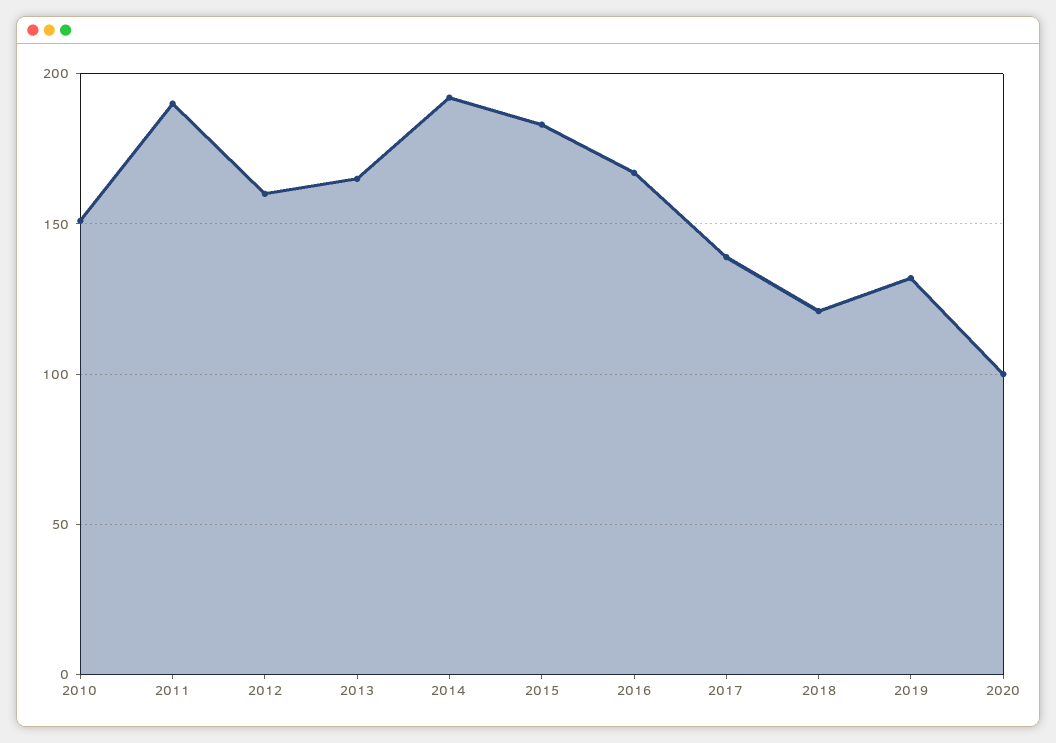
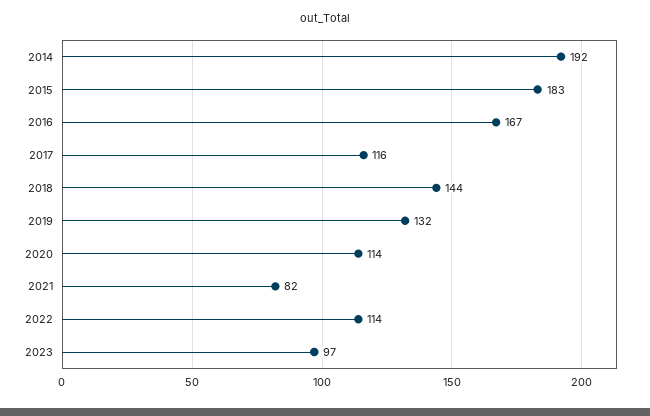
2010: 150 -> none
2011: 190 -> none
2012: 160 -> none
2013: 165 -> none
2017: 140 -> 116
2018: 120 -> 144
2020: 100 -> 114
2021: none -> 82
2022: none -> 114
2023: none -> 97

